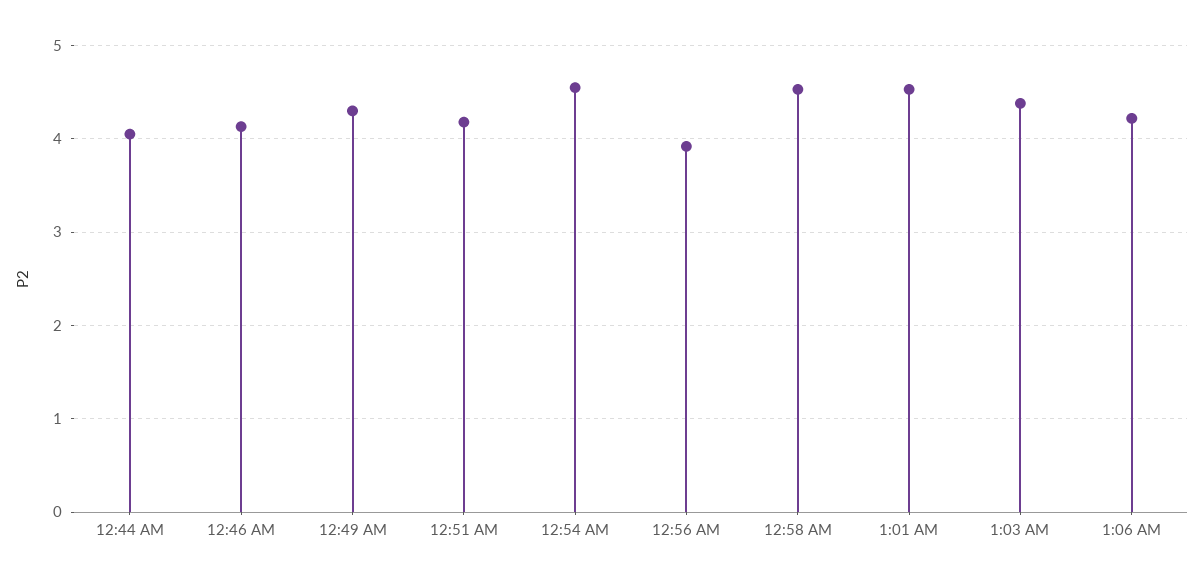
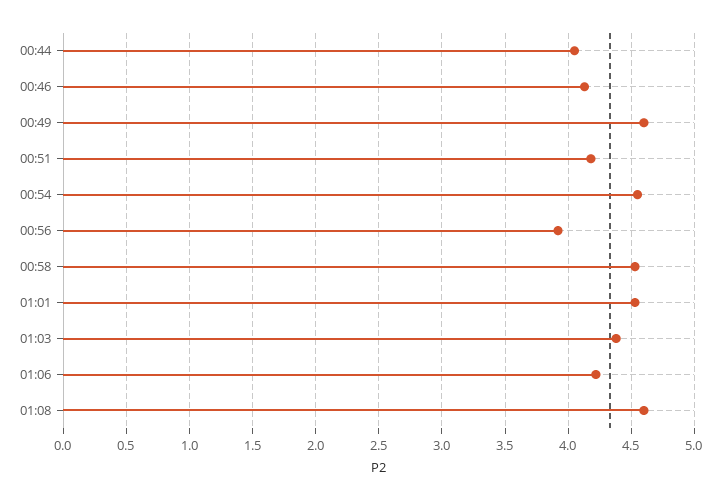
12:49 AM: 4.3 -> 4.6
01:08: none -> 4.6

